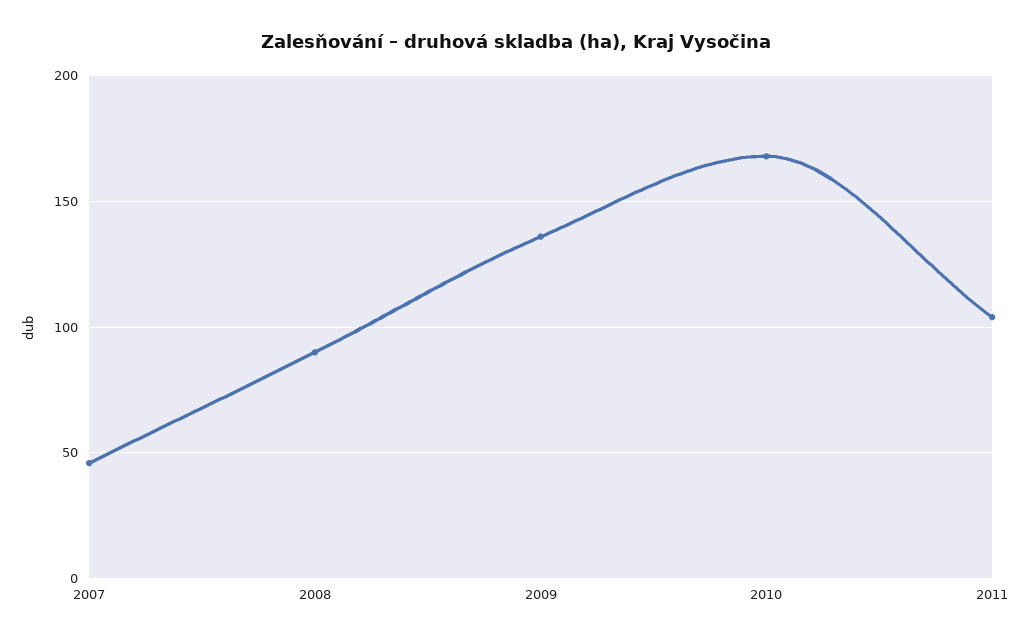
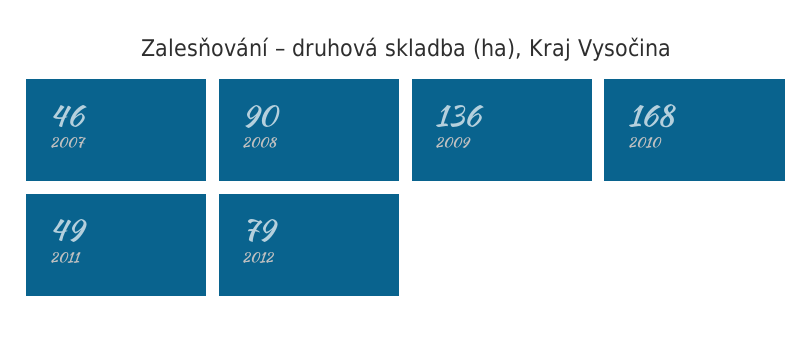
2011: 105 -> 49
2012: none -> 79

